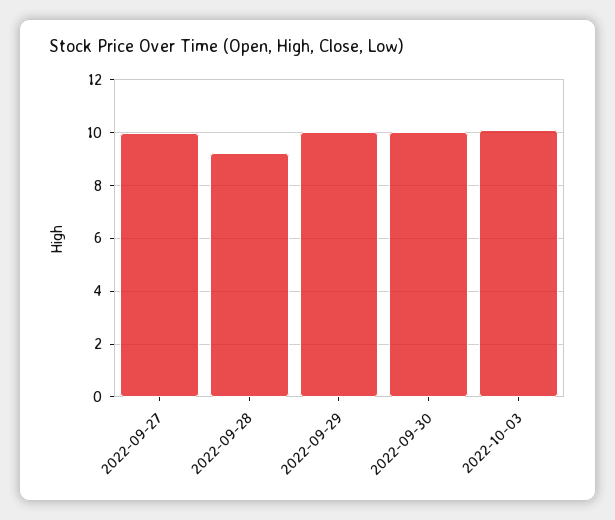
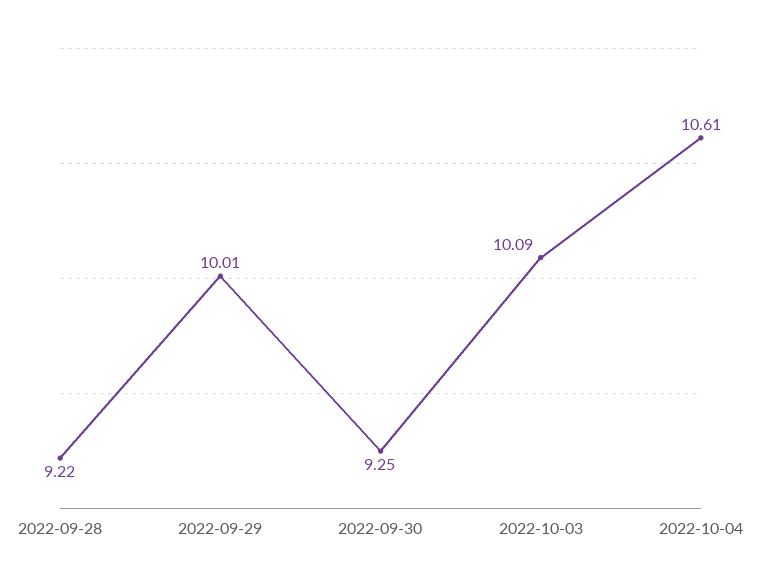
2022-09-27: 10 -> none
2022-09-30: 10 -> 9.25
2022-10-04: none -> 10.61

